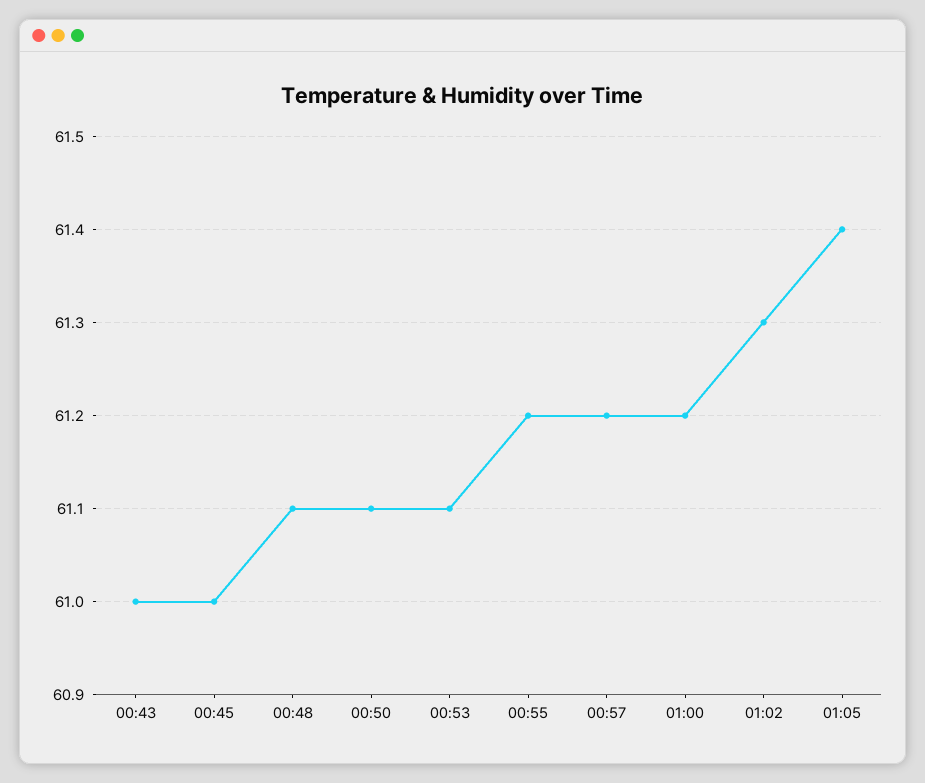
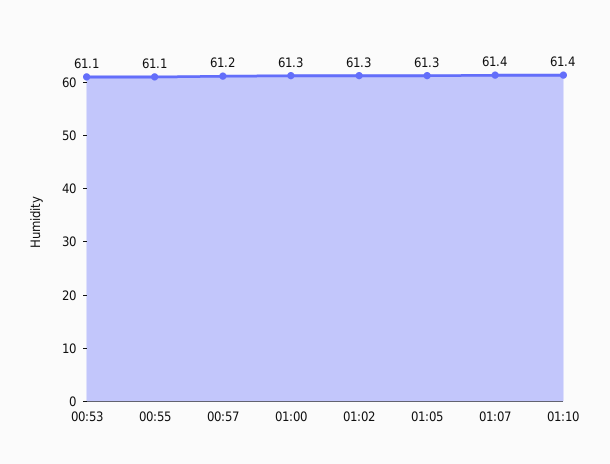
00:43: 61 -> none
00:45: 61 -> none
00:48: 61.1 -> none
00:50: 61.1 -> none
00:55: 61.2 -> 61.1
01:00: 61.2 -> 61.3
01:05: 61.4 -> 61.3
01:07: none -> 61.4
01:10: none -> 61.4

